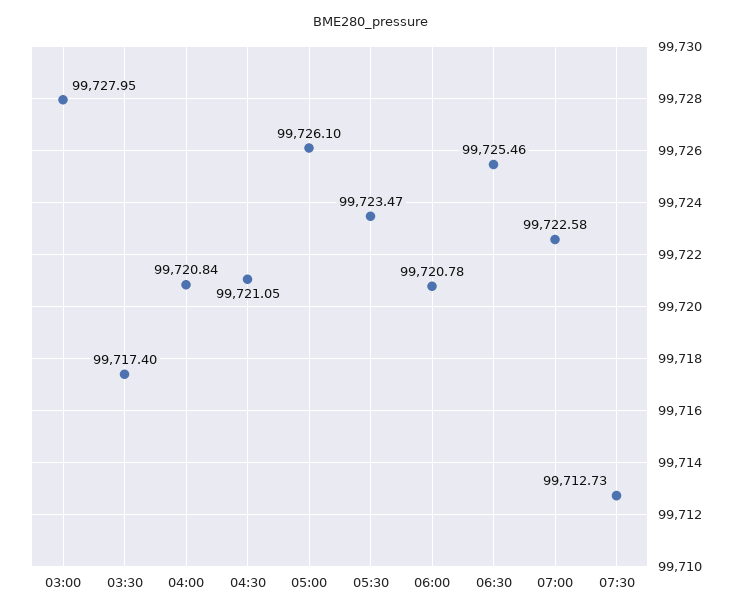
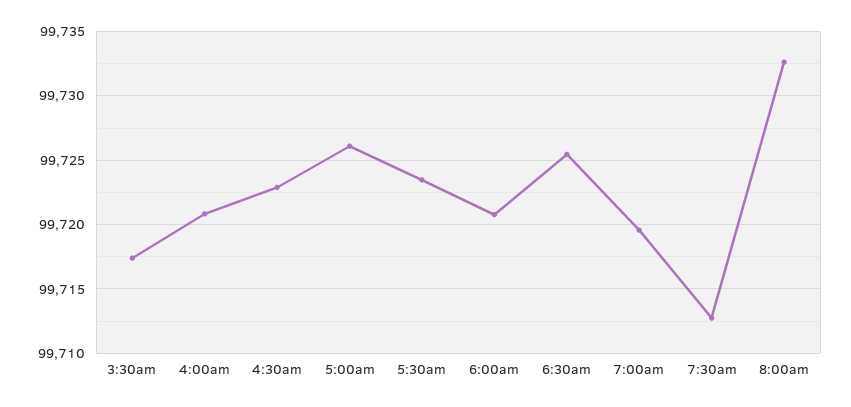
03:00: 99727.95 -> none
04:30: 99721.05 -> 99723
07:00: 99722.58 -> 99719.5
8:00am: none -> 99732.5

